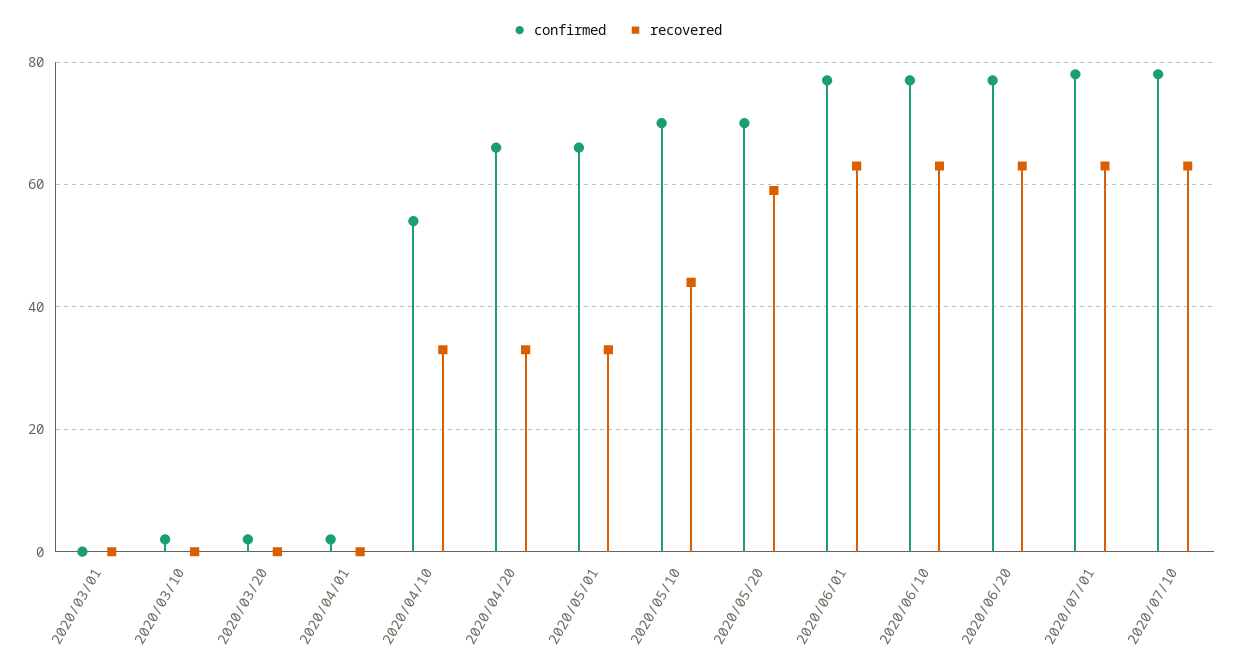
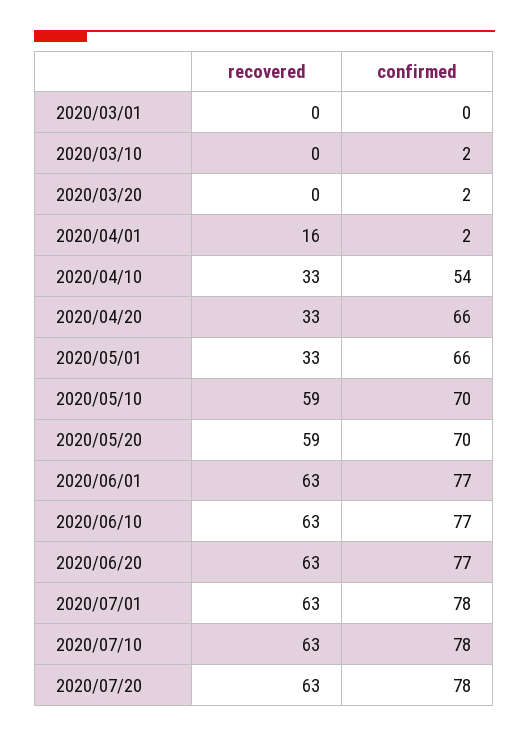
recovered, 2020/04/01: 0 -> 16
recovered, 2020/05/10: 45 -> 59
recovered, 2020/07/20: none -> 63
confirmed, 2020/07/20: none -> 78

